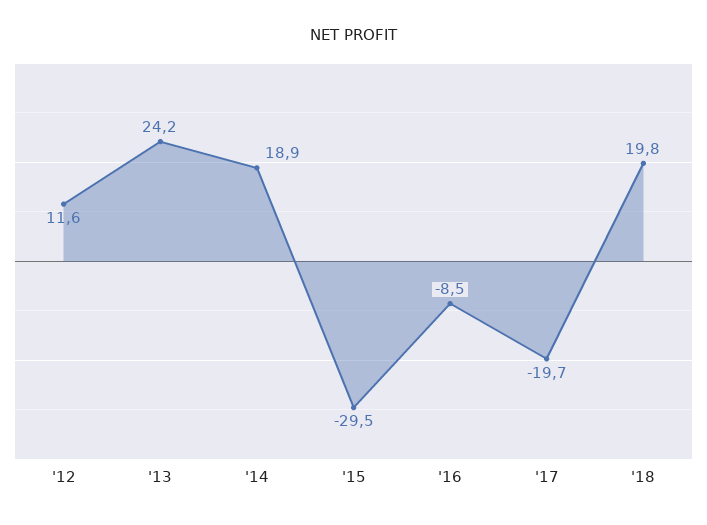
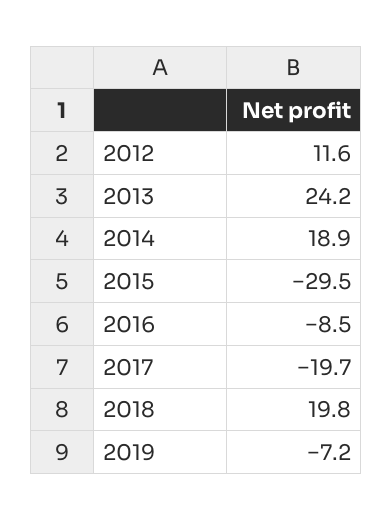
2019: none -> -7.2

